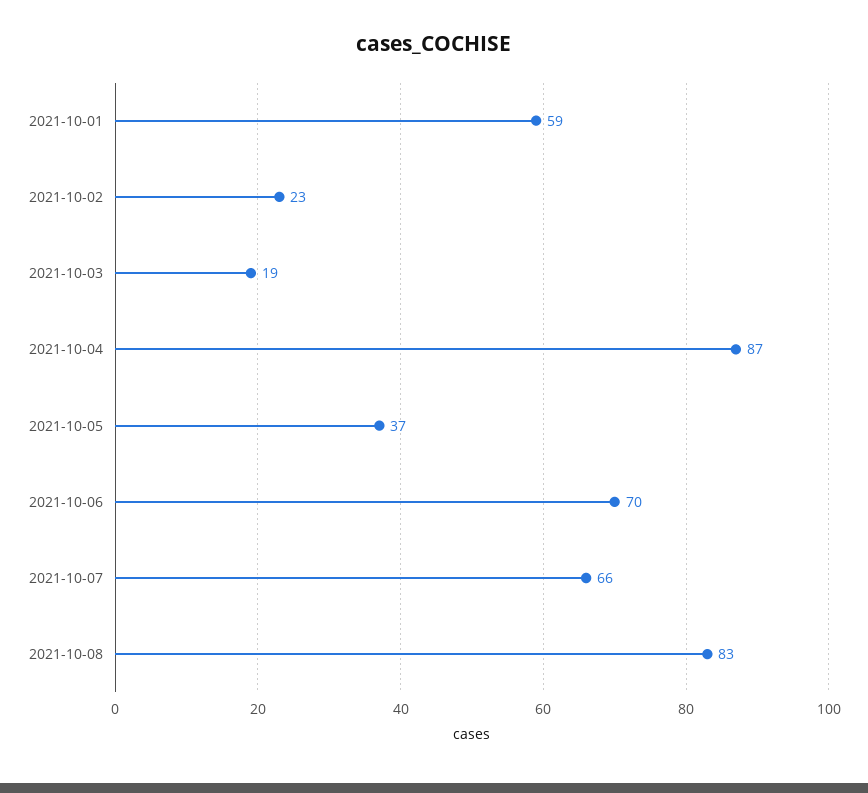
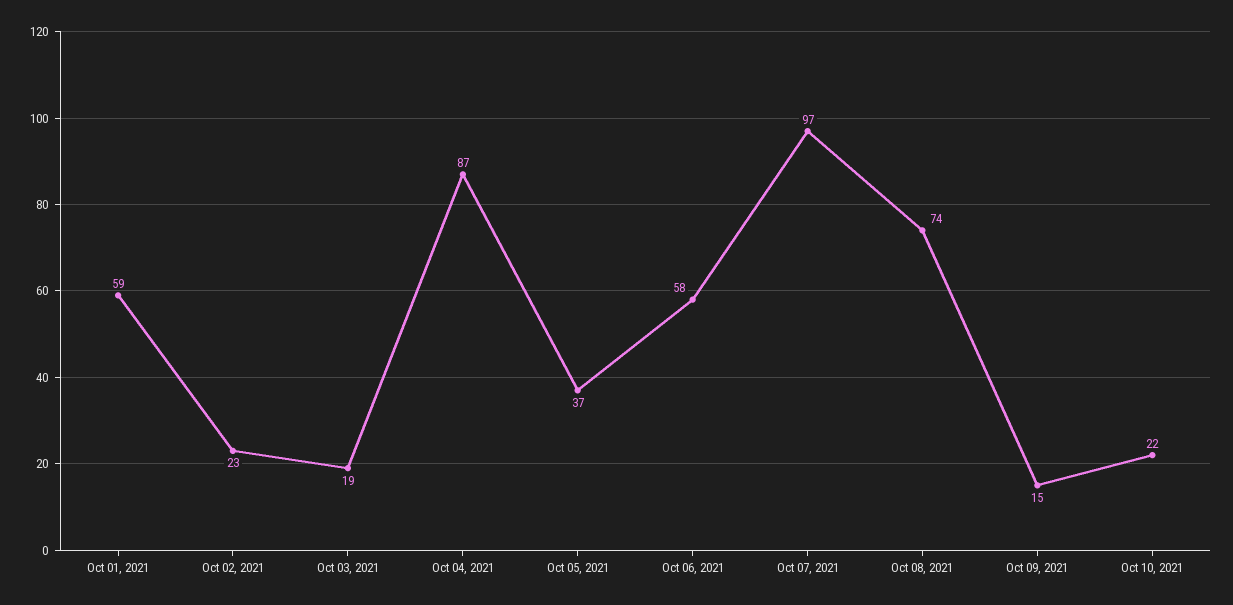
2021-10-06: 70 -> 58
2021-10-07: 66 -> 97
2021-10-08: 83 -> 74
Oct 09, 2021: none -> 15
Oct 10, 2021: none -> 22

